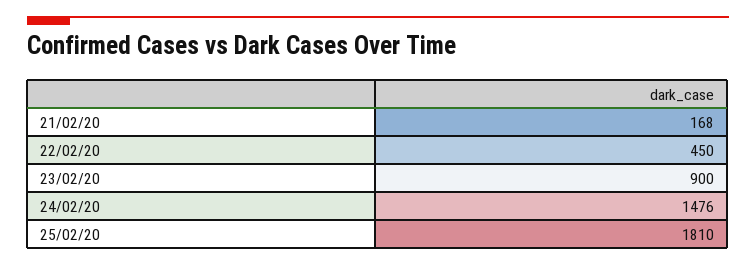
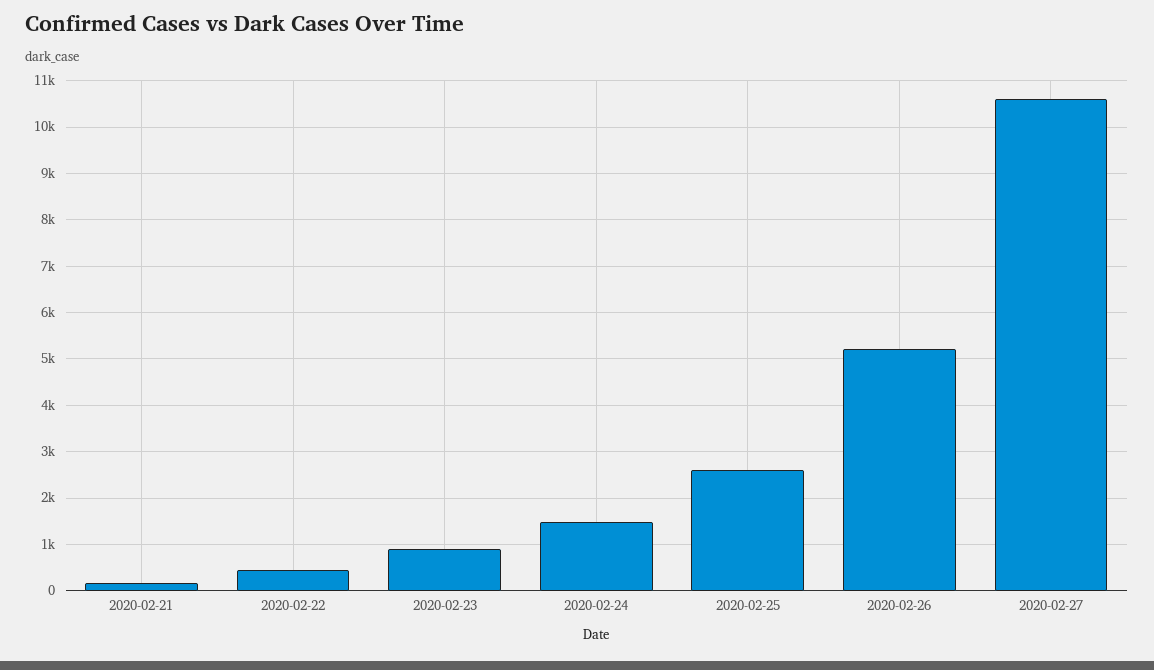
25/02/20: 1810 -> 2600
2020-02-26: none -> 5200
2020-02-27: none -> 10600

